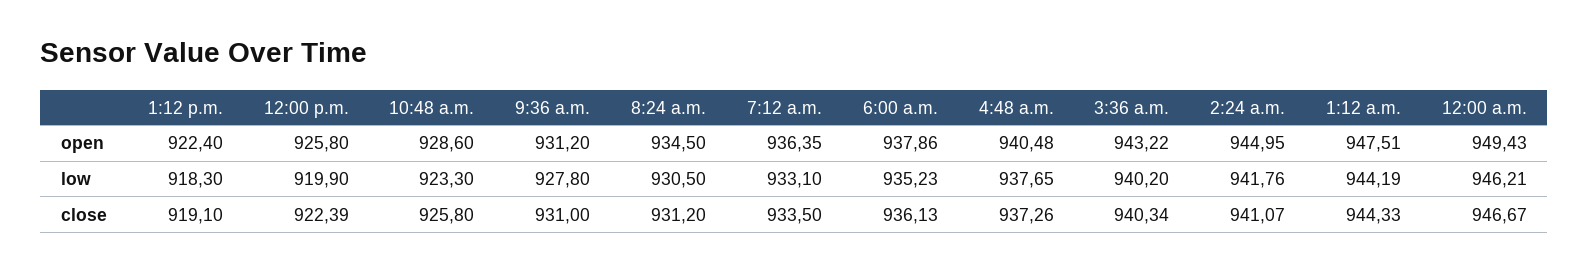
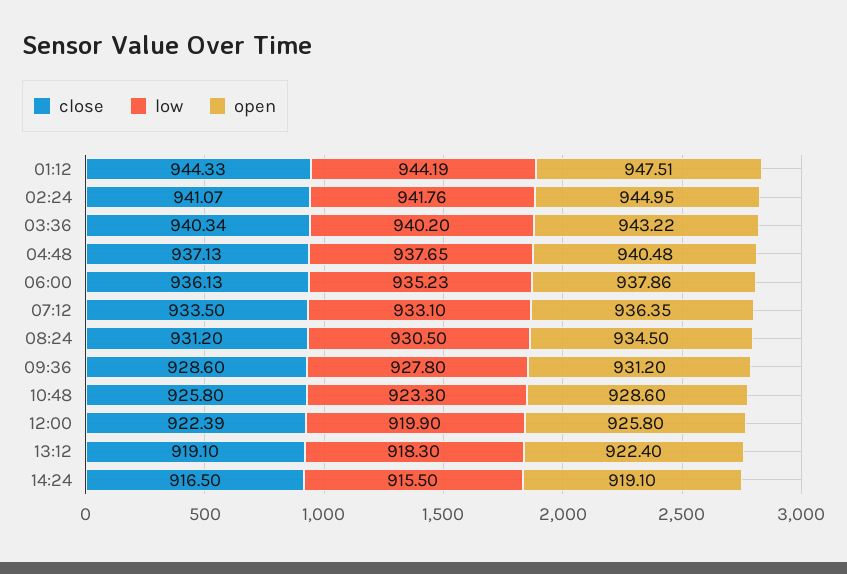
open, 12:00 a.m.: 949.43 -> none
low, 12:00 a.m.: 946.21 -> none
close, 9:36 a.m.: 931 -> 928.6
close, 4:48 a.m.: 937.26 -> 937.13
close, 12:00 a.m.: 946.67 -> none
close, 14:24: none -> 916.5
low, 14:24: none -> 915.5
open, 14:24: none -> 919.1

